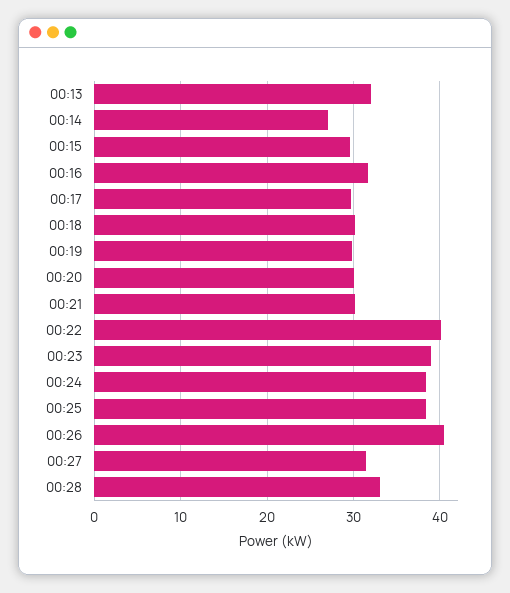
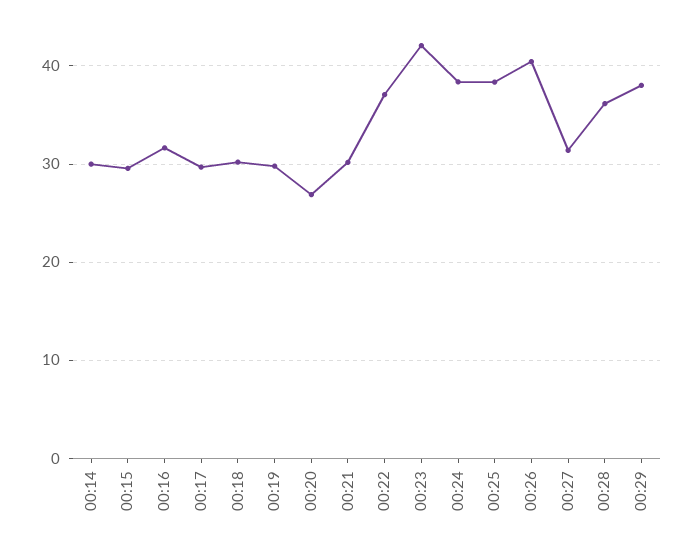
00:13: 32 -> none
00:14: 27 -> 30
00:20: 30 -> 27
00:22: 40 -> 37
00:23: 39 -> 42
00:28: 33 -> 36
00:29: none -> 38

